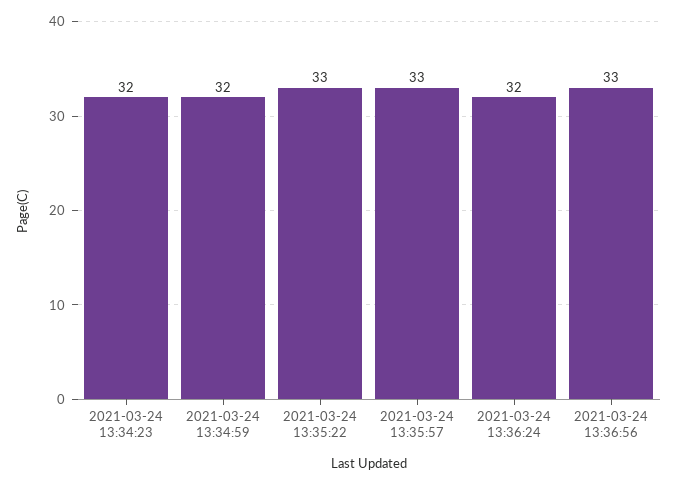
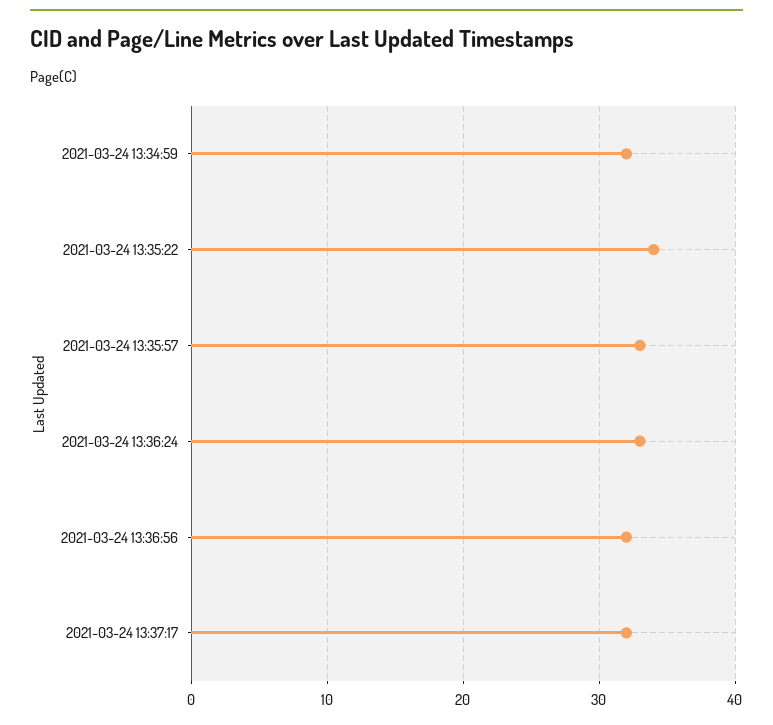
2021-03-24 13:34:23: 32 -> none
2021-03-24 13:35:22: 33 -> 34
2021-03-24 13:36:24: 32 -> 33
2021-03-24 13:36:56: 33 -> 32
2021-03-24 13:37:17: none -> 32

